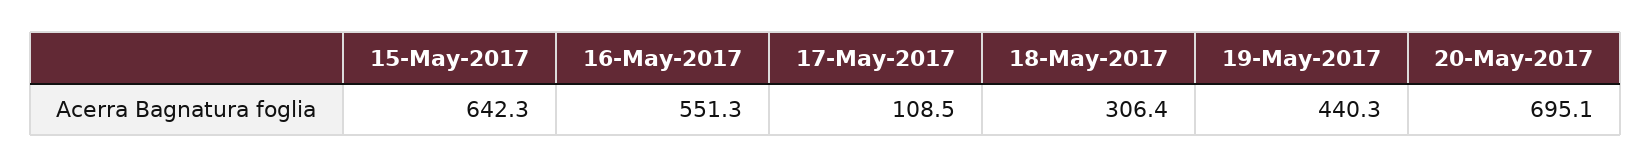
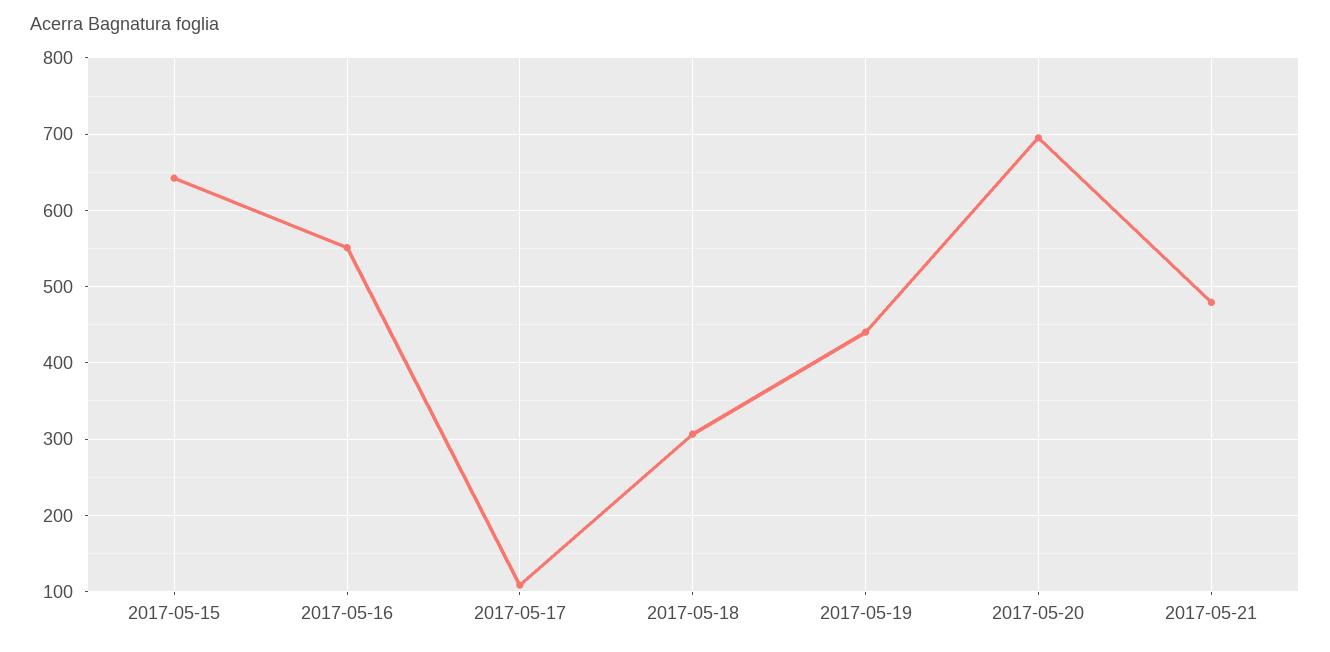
2017-05-21: none -> 480

